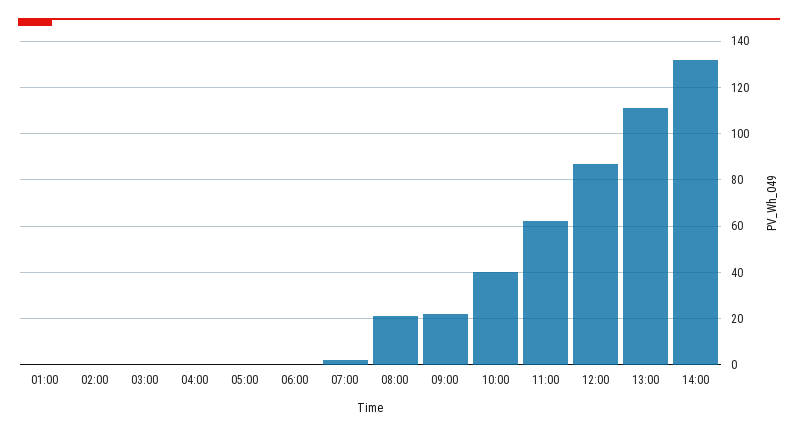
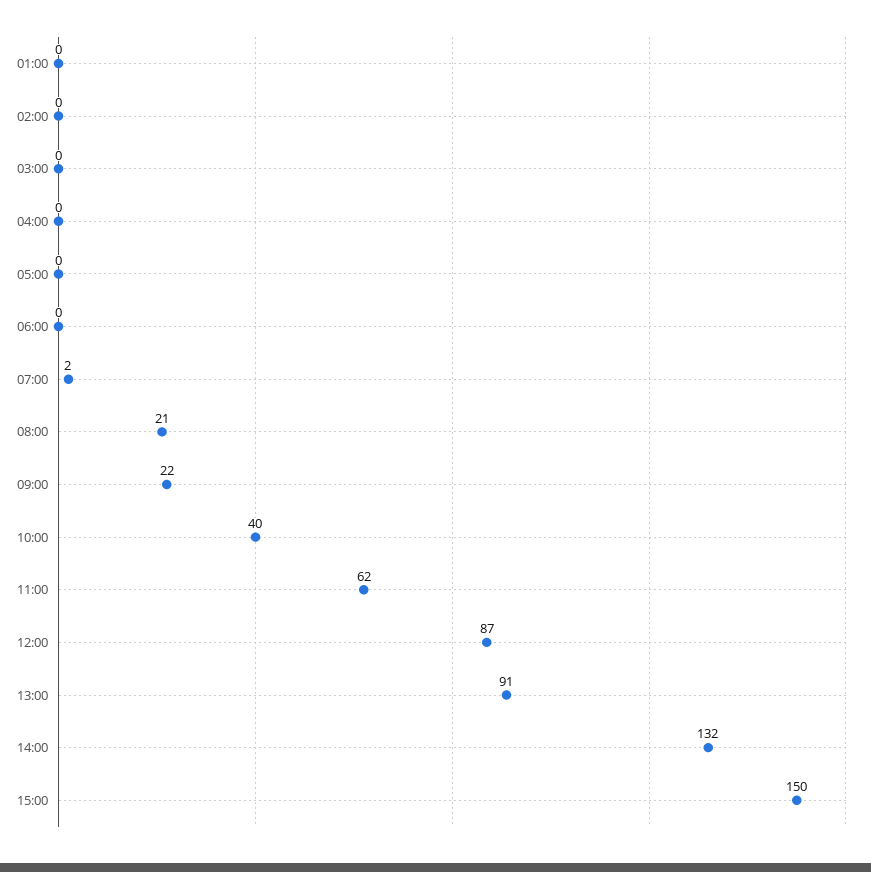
13:00: 110 -> 91
15:00: none -> 150

